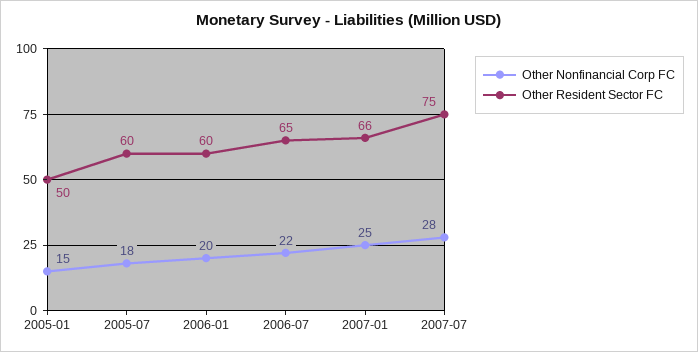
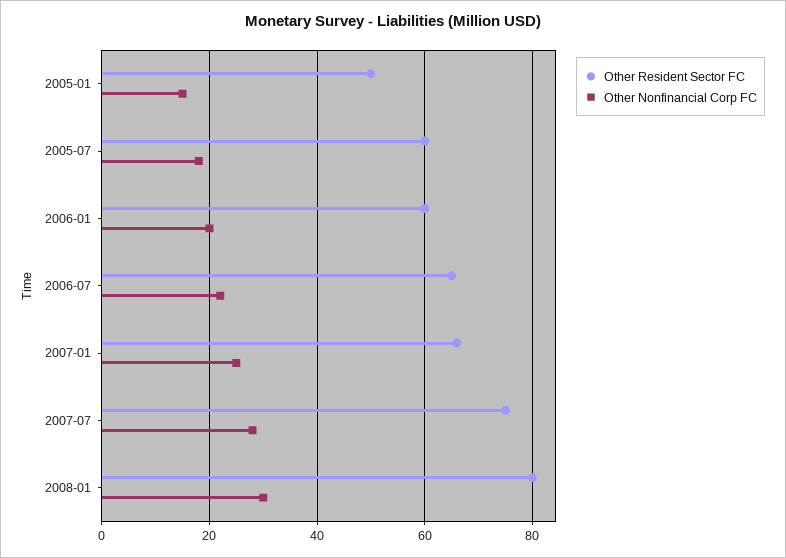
Other Resident Sector FC, 2008-01: none -> 80
Other Nonfinancial Corp FC, 2008-01: none -> 30

